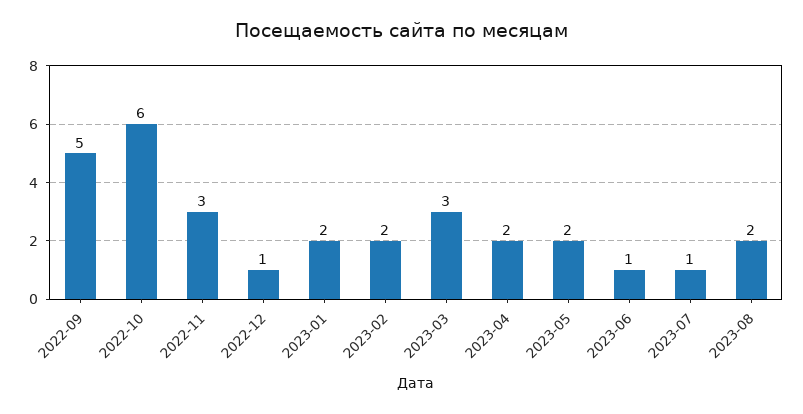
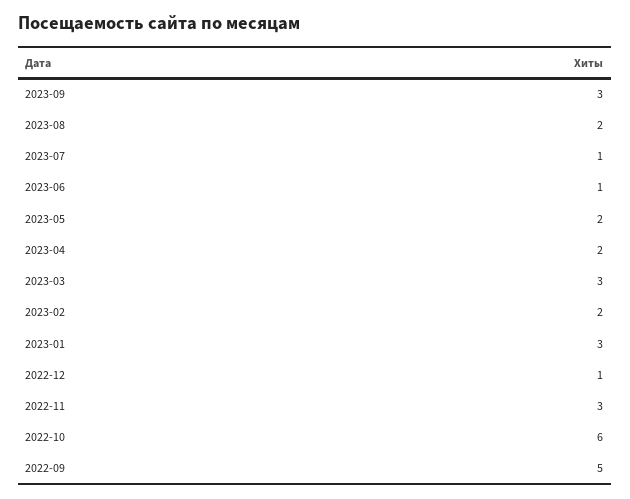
2023-01: 2 -> 3
2023-09: none -> 3

